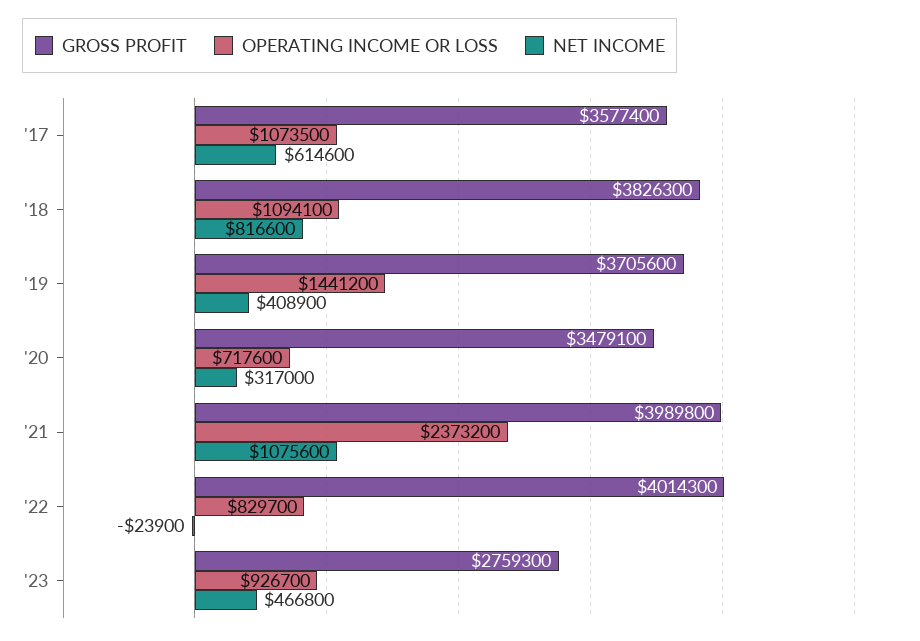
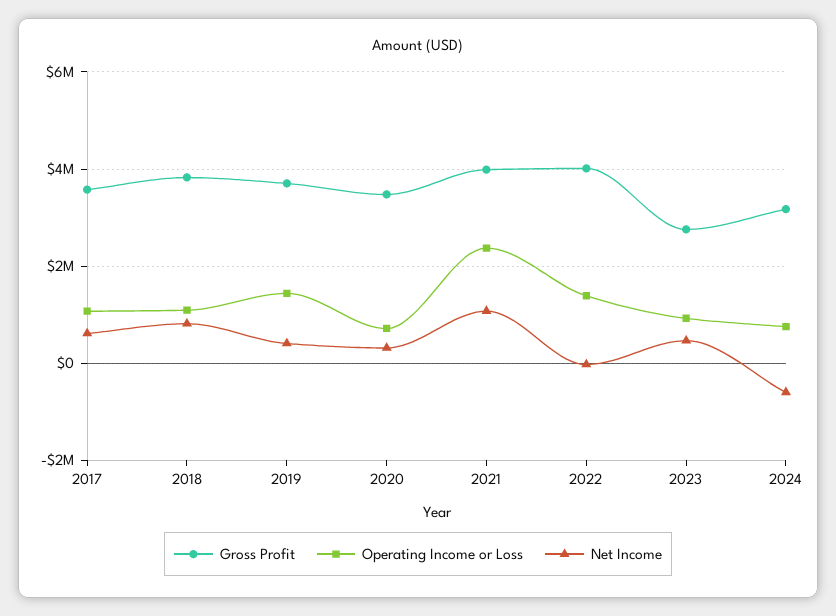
OPERATING INCOME OR LOSS, '22: 829700 -> 1400000
GROSS PROFIT, 2024: none -> 3200000
OPERATING INCOME OR LOSS, 2024: none -> 800000
NET INCOME, 2024: none -> -600000

